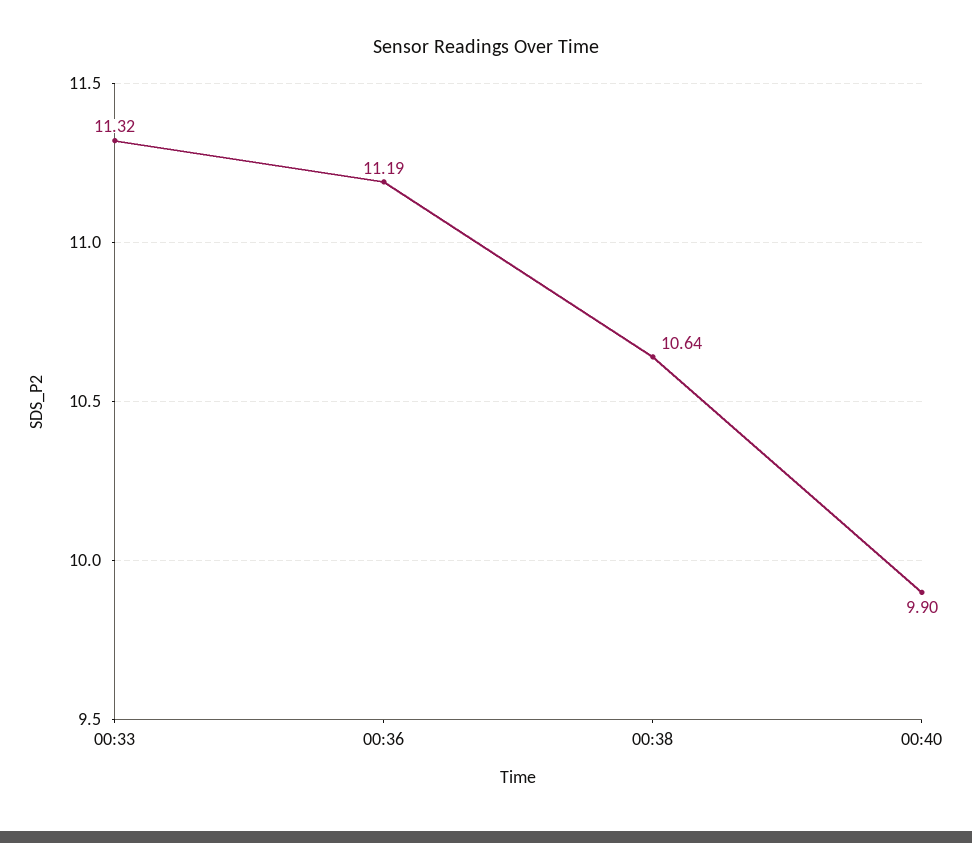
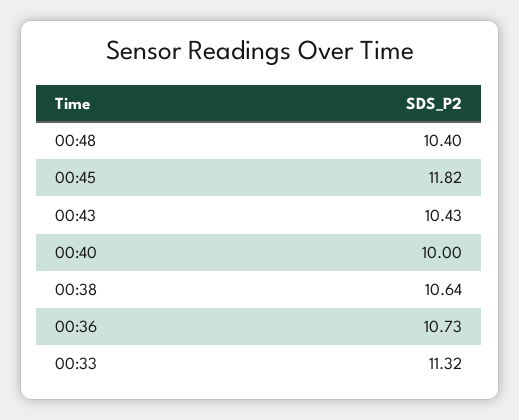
00:36: 11.19 -> 10.73
00:40: 9.9 -> 10
00:48: none -> 10.4
00:45: none -> 11.82
00:43: none -> 10.43

